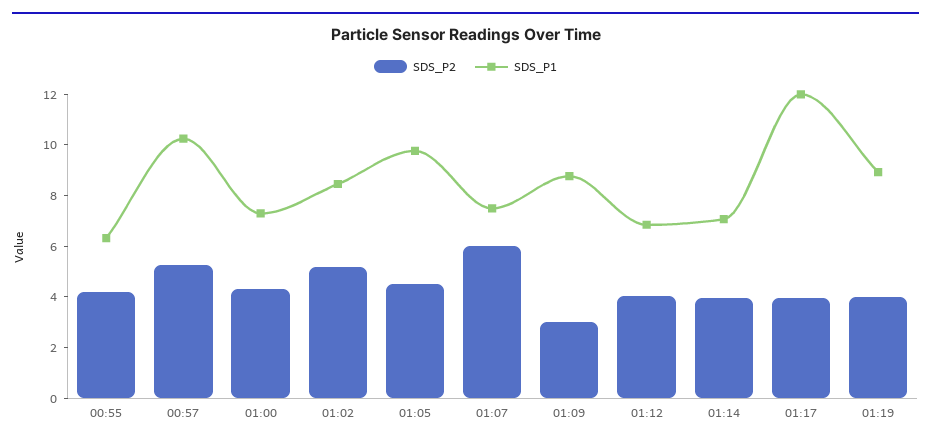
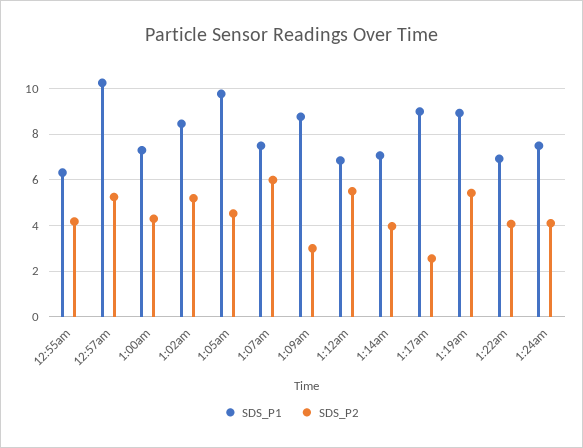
SDS_P2, 01:12: 4 -> 5.5
SDS_P2, 01:17: 4 -> 2.5
SDS_P1, 01:17: 12 -> 9
SDS_P2, 01:19: 4 -> 5.5
SDS_P1, 1:22am: none -> 7
SDS_P2, 1:22am: none -> 4
SDS_P1, 1:24am: none -> 7.5
SDS_P2, 1:24am: none -> 4

